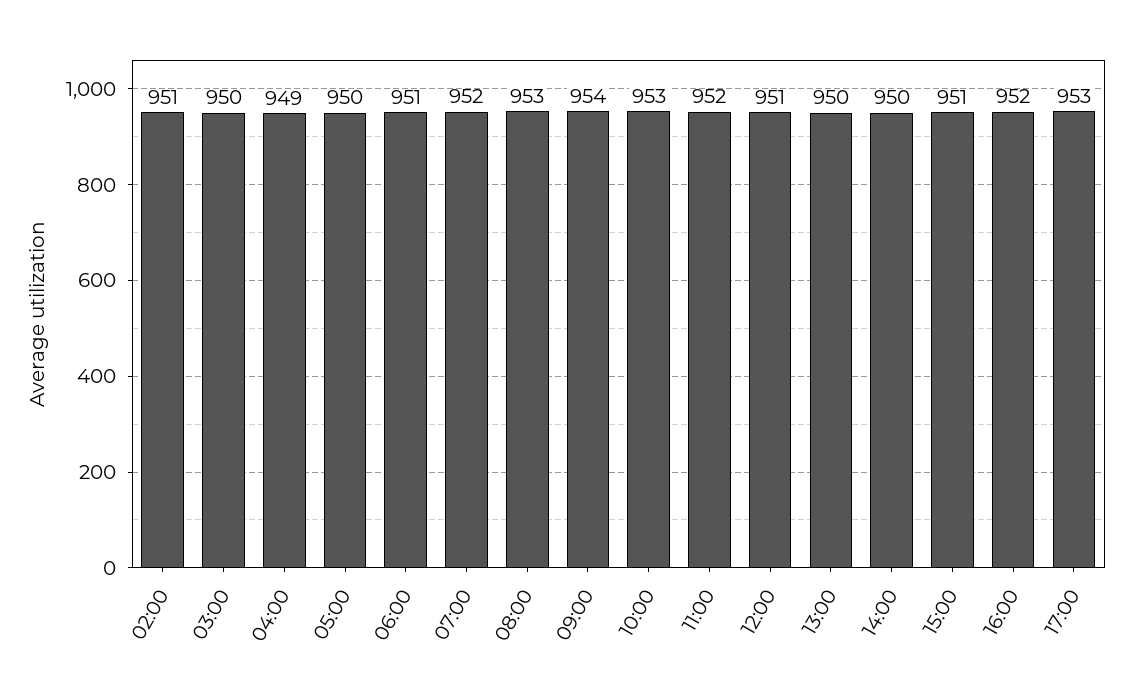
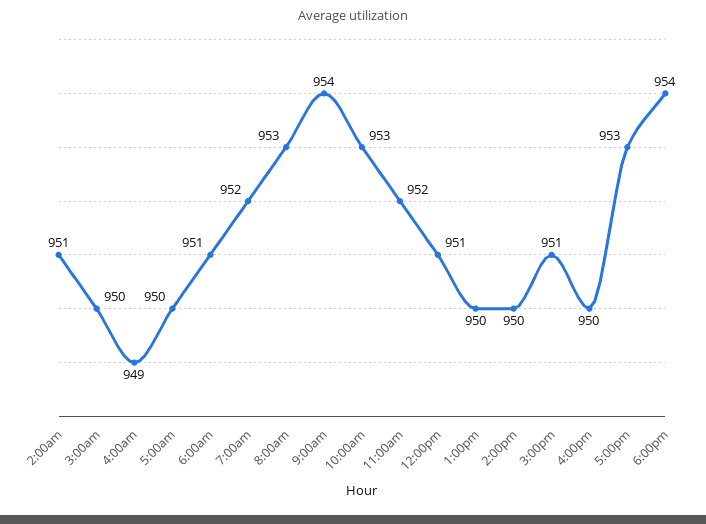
16:00: 952 -> 950
6:00pm: none -> 954

